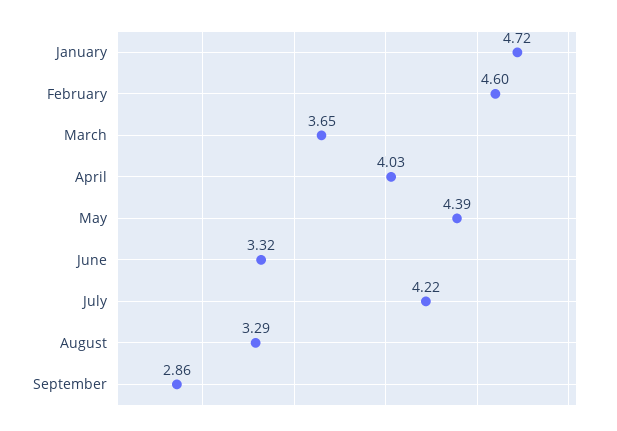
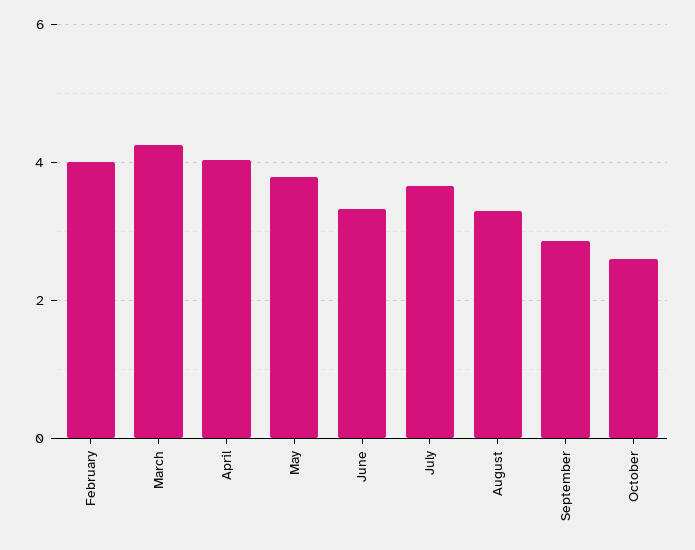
January: 4.72 -> none
February: 4.6 -> 4
March: 3.65 -> 4.2
May: 4.39 -> 3.8
July: 4.22 -> 3.6
October: none -> 2.6

